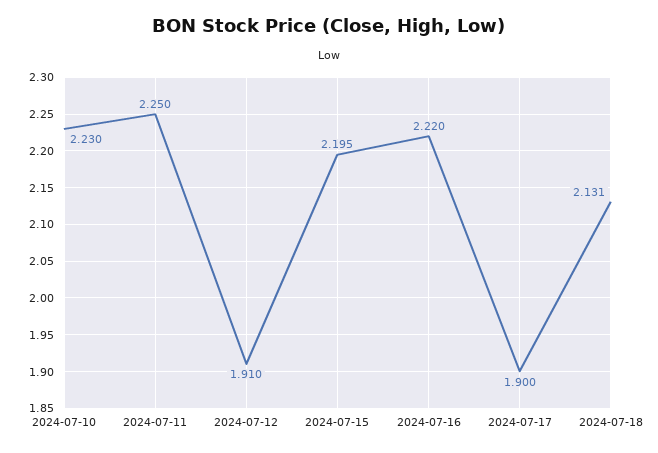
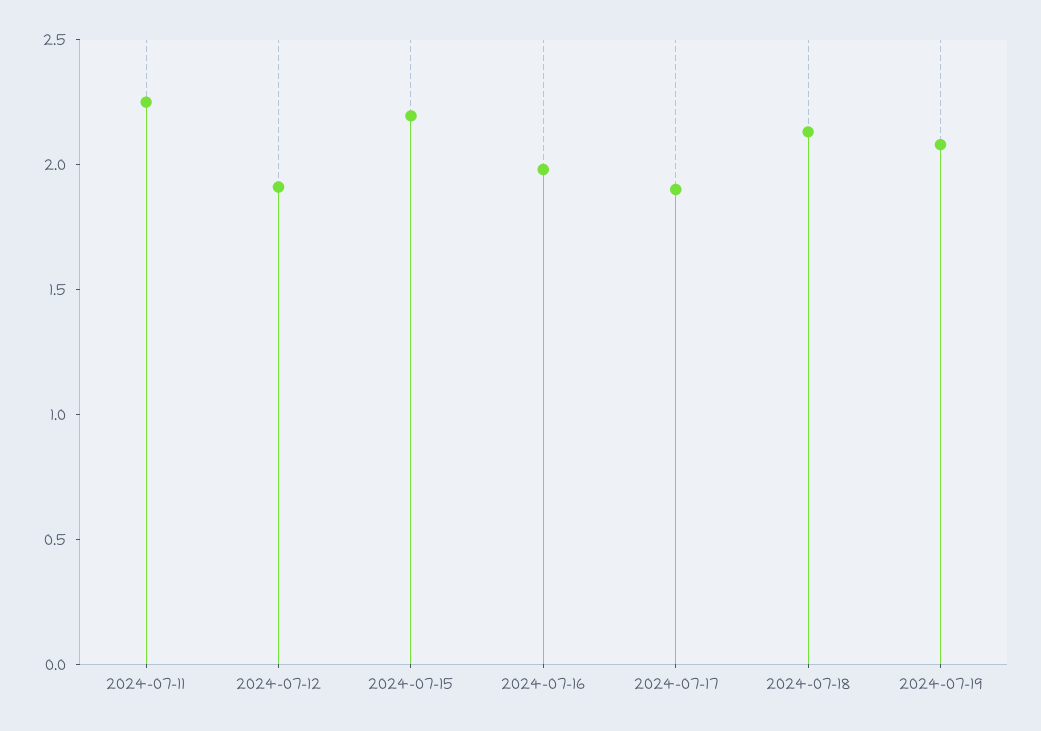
2024-07-10: 2.23 -> none
2024-07-16: 2.22 -> 2
2024-07-19: none -> 2.1

